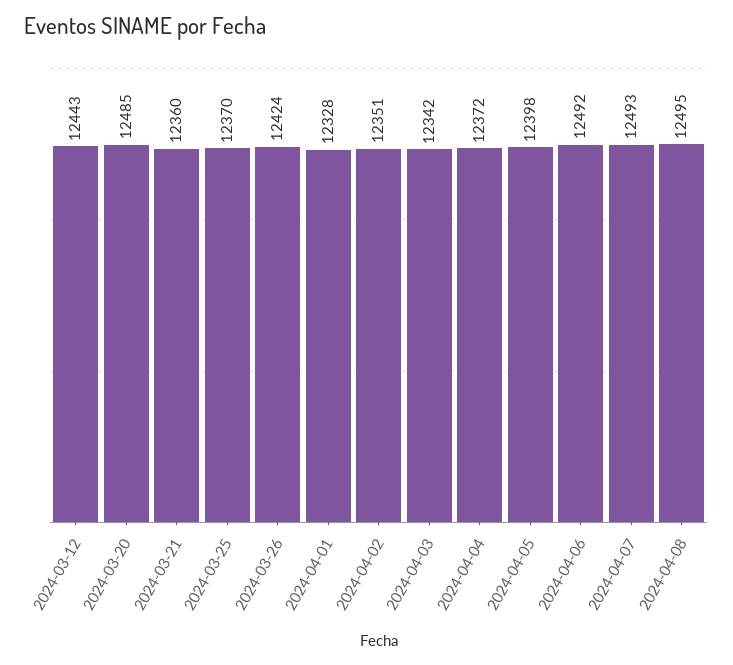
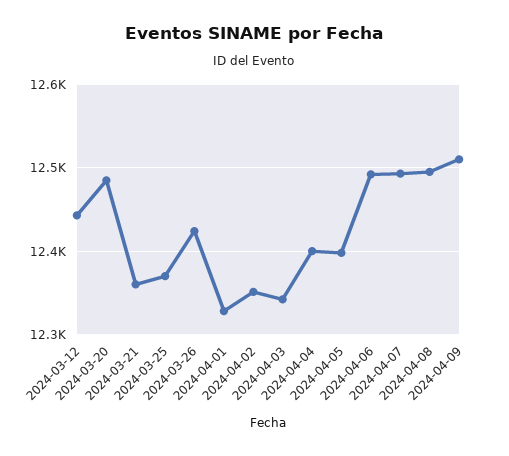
2024-04-04: 12372 -> 12400
2024-04-09: none -> 12510

